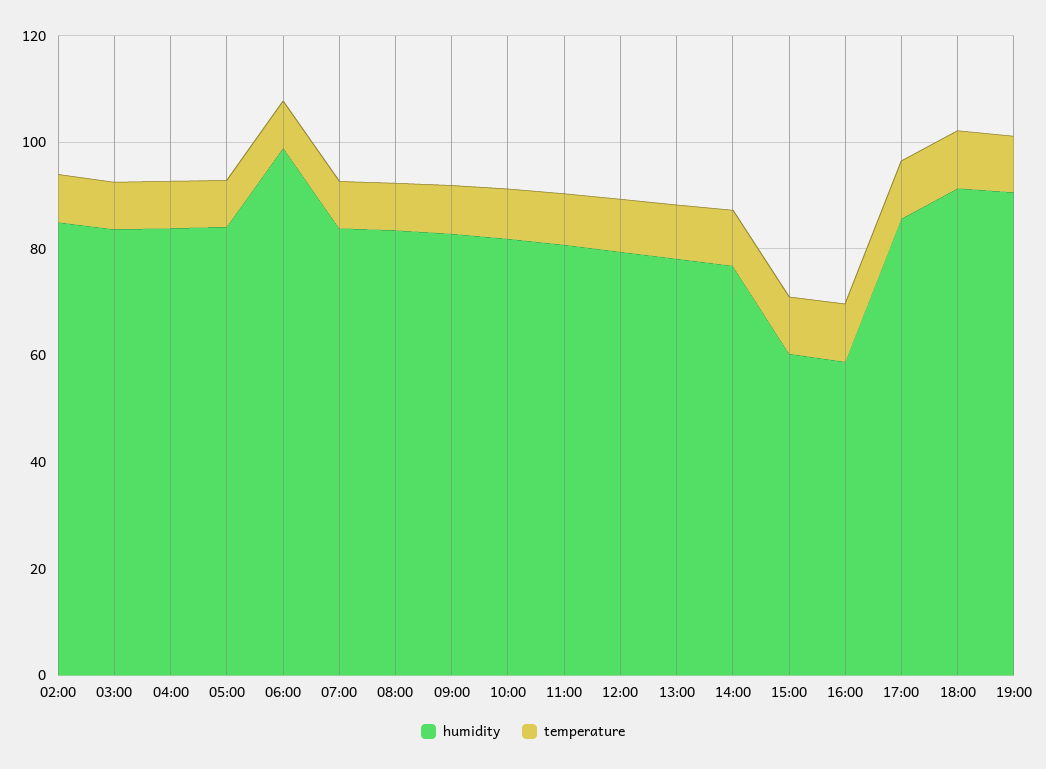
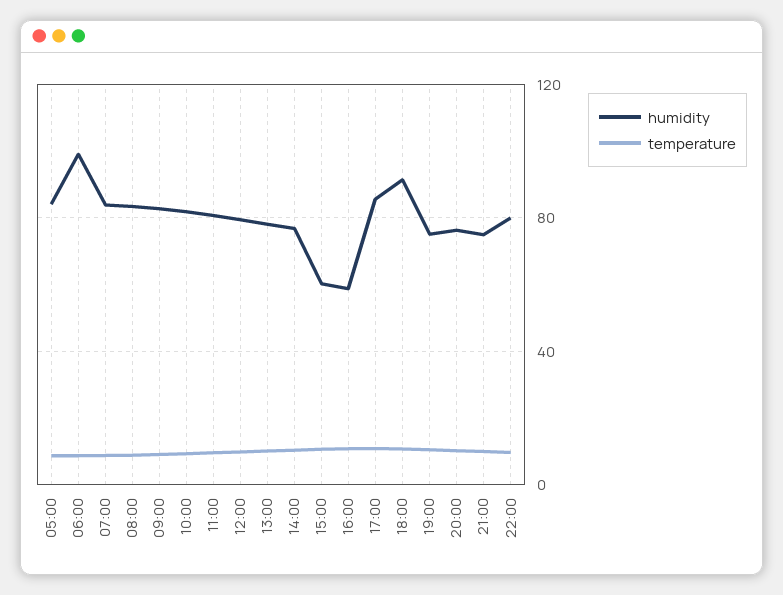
humidity, 02:00: 85 -> none
temperature, 02:00: 10 -> none
humidity, 03:00: 85 -> none
temperature, 03:00: 10 -> none
humidity, 04:00: 85 -> none
temperature, 04:00: 10 -> none
humidity, 19:00: 90 -> 75
humidity, 20:00: none -> 75
temperature, 20:00: none -> 10
humidity, 21:00: none -> 75
temperature, 21:00: none -> 10
humidity, 22:00: none -> 80
temperature, 22:00: none -> 10

